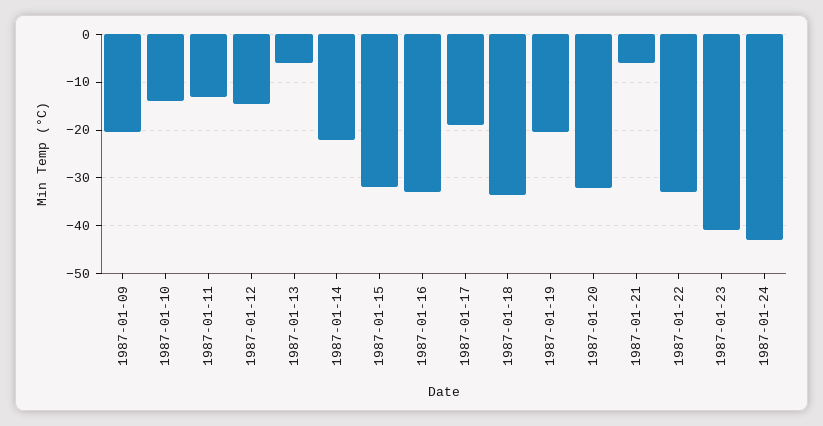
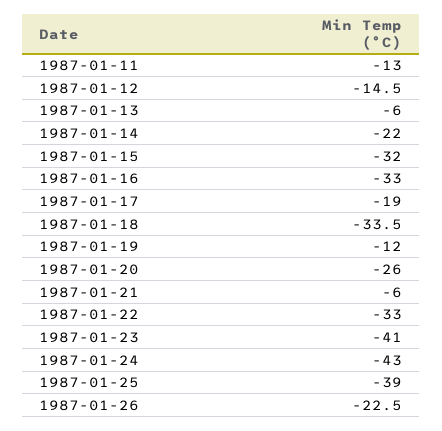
1987-01-09: -20 -> none
1987-01-10: -14 -> none
1987-01-19: -20 -> -12
1987-01-20: -32 -> -26
1987-01-25: none -> -39
1987-01-26: none -> -22.5

